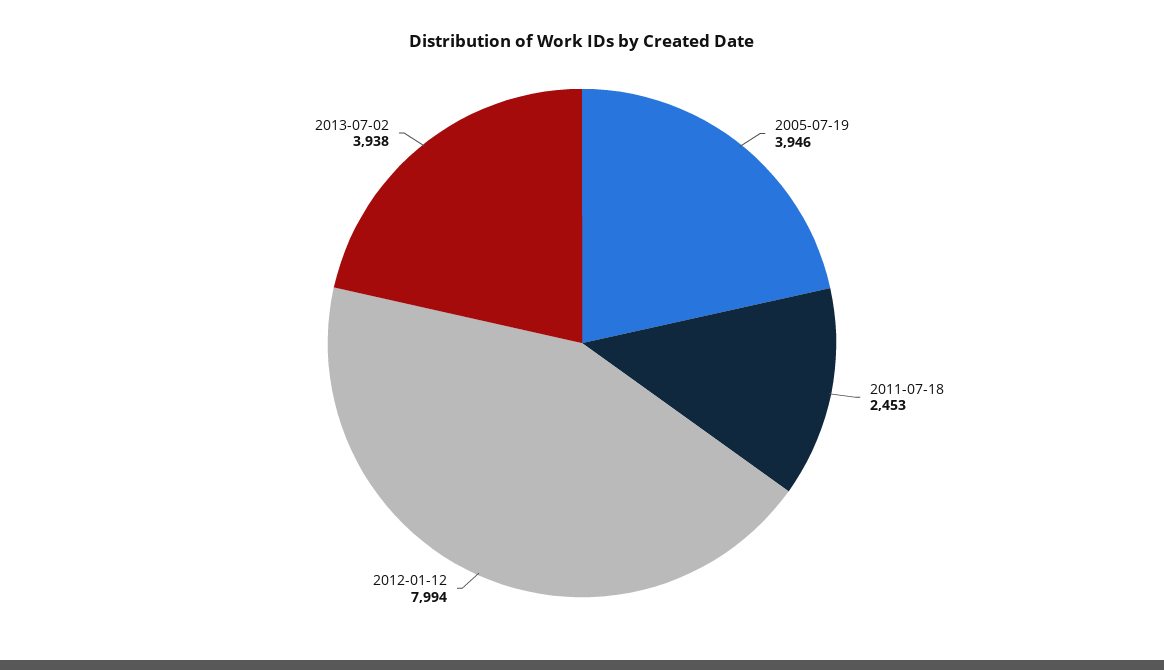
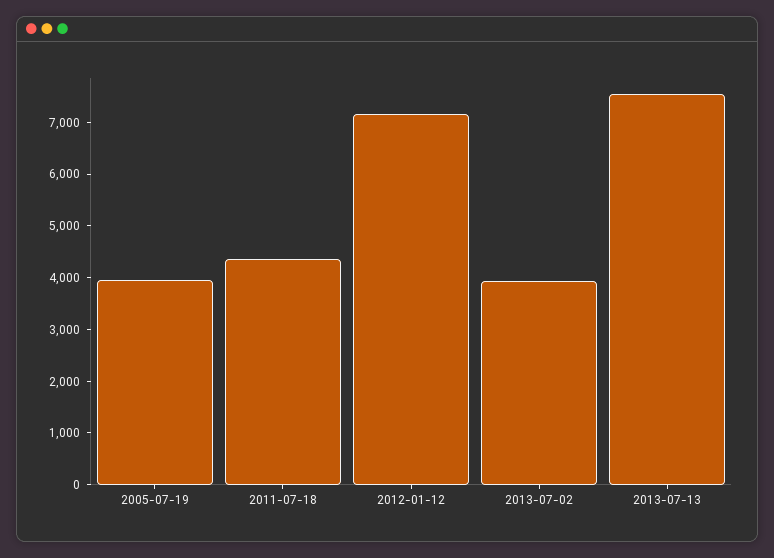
2011-07-18: 2453 -> 4400
2012-01-12: 7994 -> 7200
2013-07-13: none -> 7600

